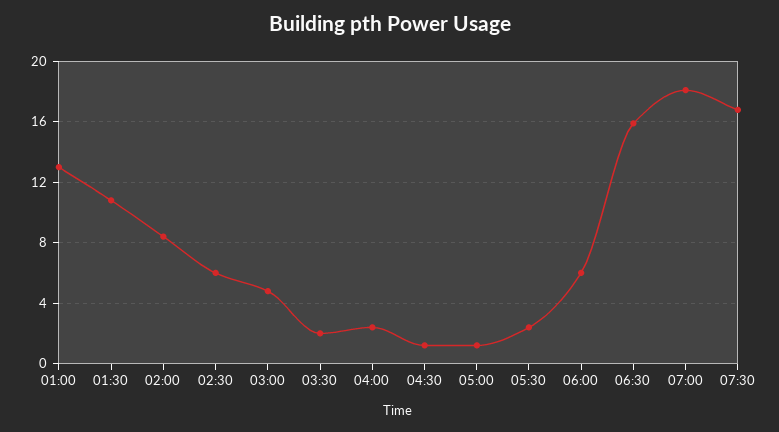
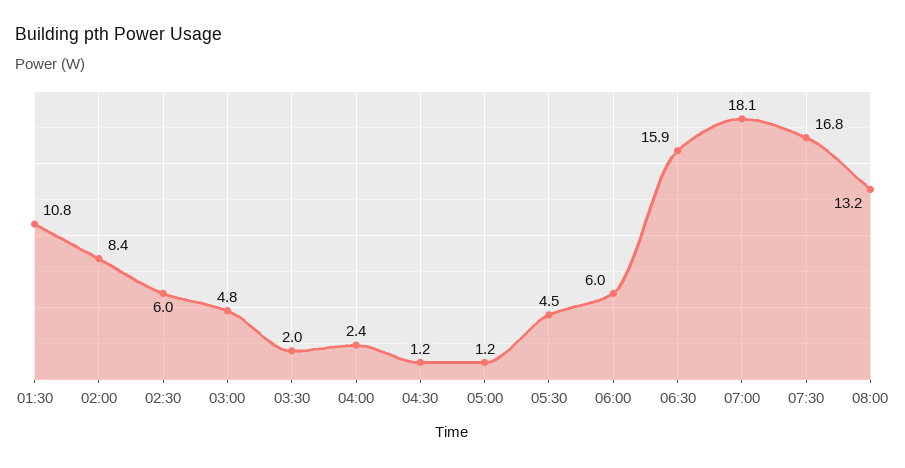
01:00: 13 -> none
05:30: 2.5 -> 4.5
08:00: none -> 13.2

